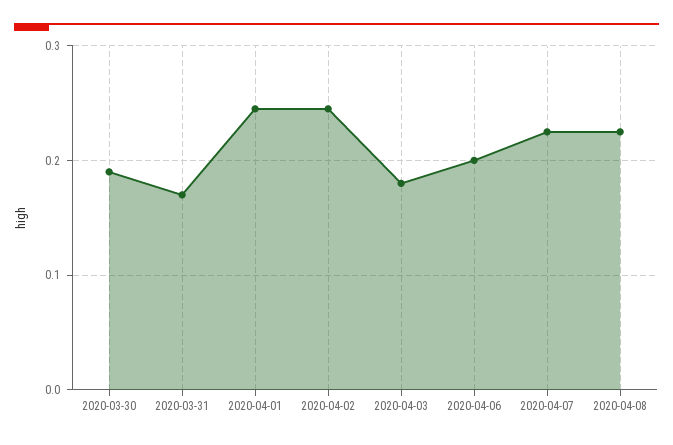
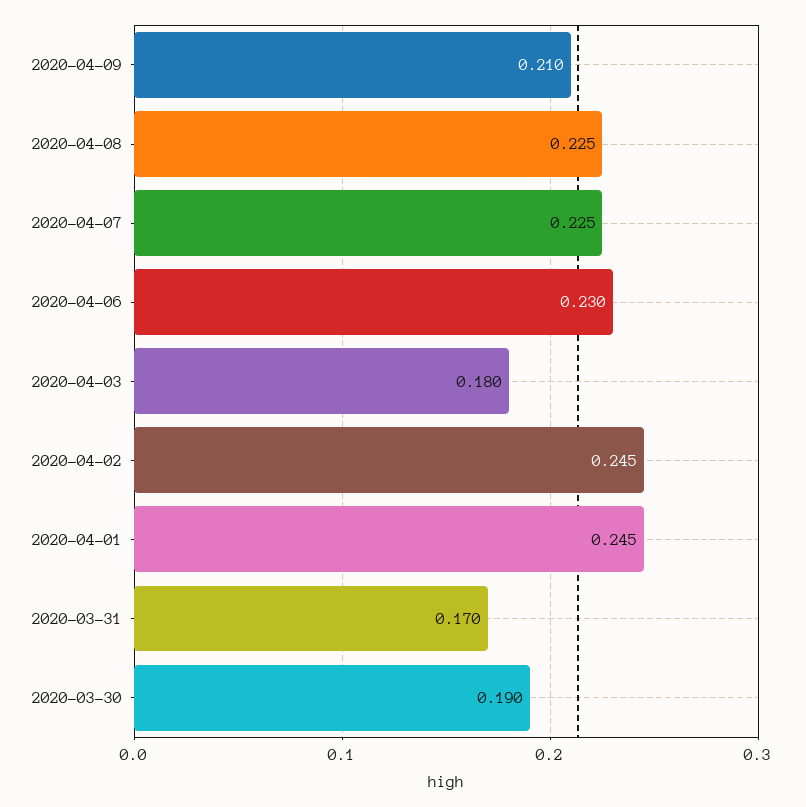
2020-04-06: 0.2 -> 0.23
2020-04-09: none -> 0.21

